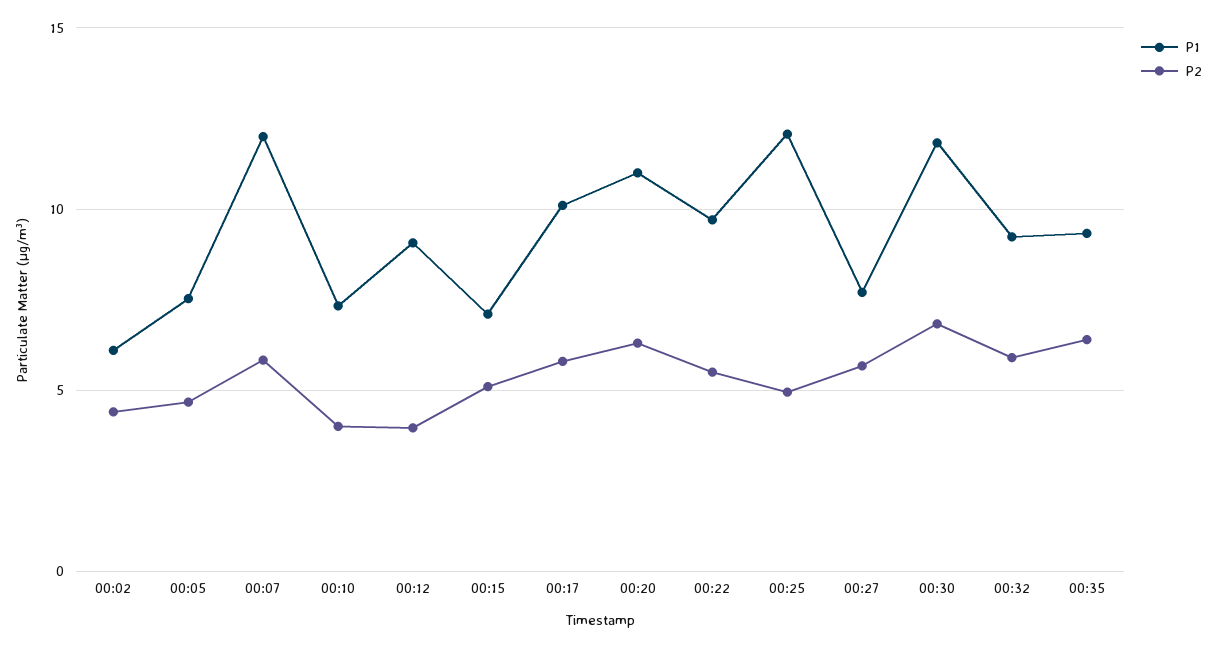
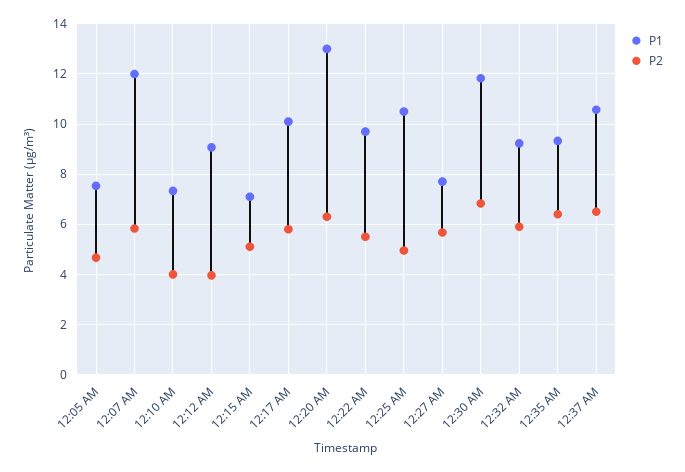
P1, 00:02: 6 -> none
P2, 00:02: 4.5 -> none
P1, 00:20: 11 -> 13
P1, 00:25: 12 -> 10.5
P1, 12:37 AM: none -> 10.5
P2, 12:37 AM: none -> 6.5

